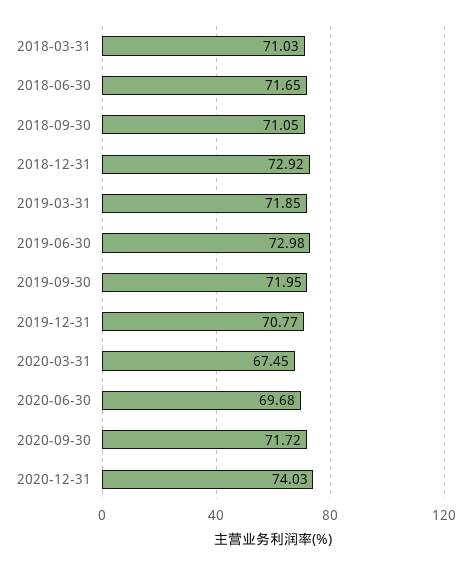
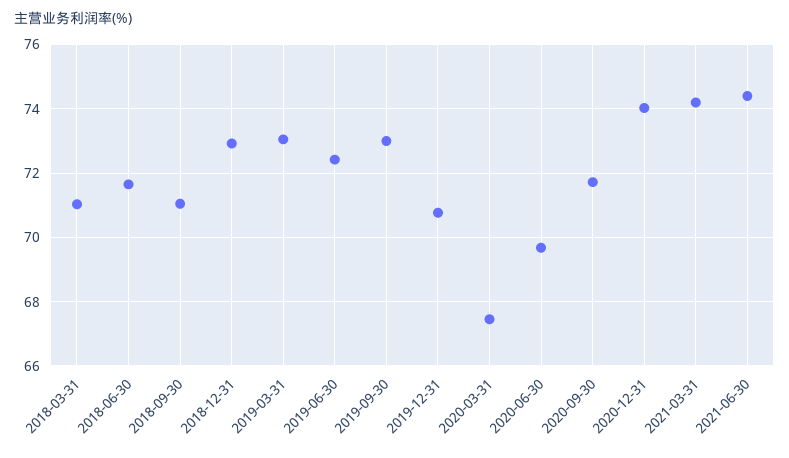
2019-03-31: 71.85 -> 73
2019-06-30: 72.98 -> 72.4
2019-09-30: 71.95 -> 73
2021-03-31: none -> 74.2
2021-06-30: none -> 74.4

